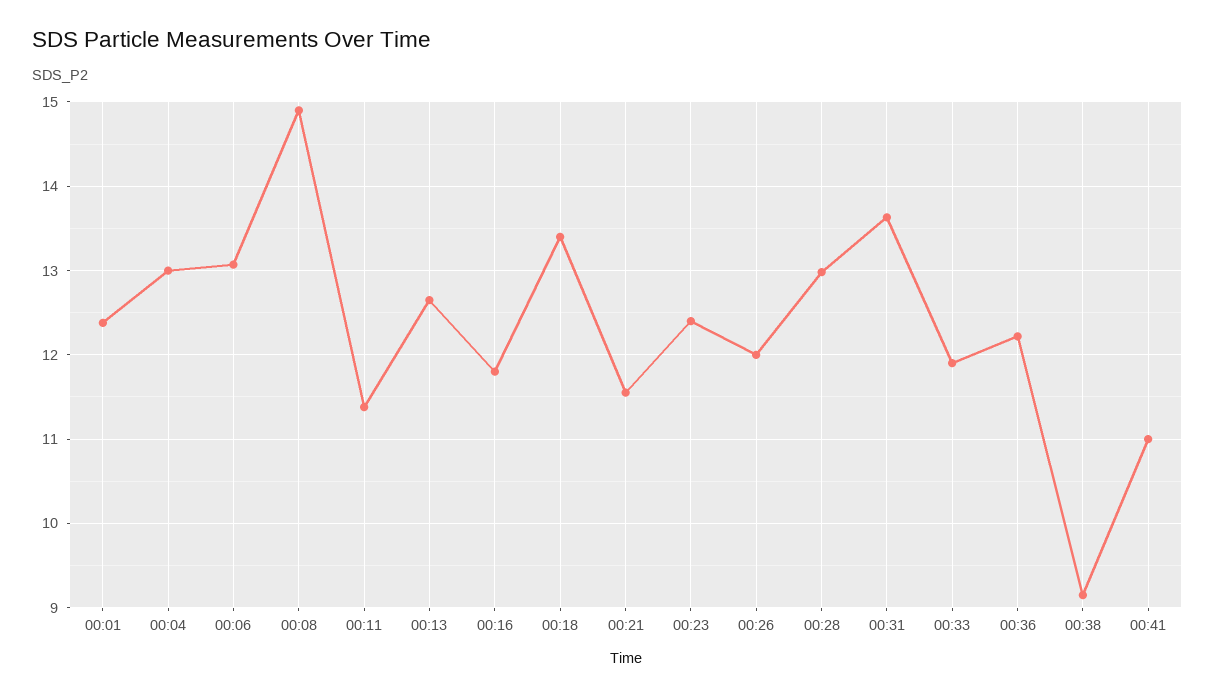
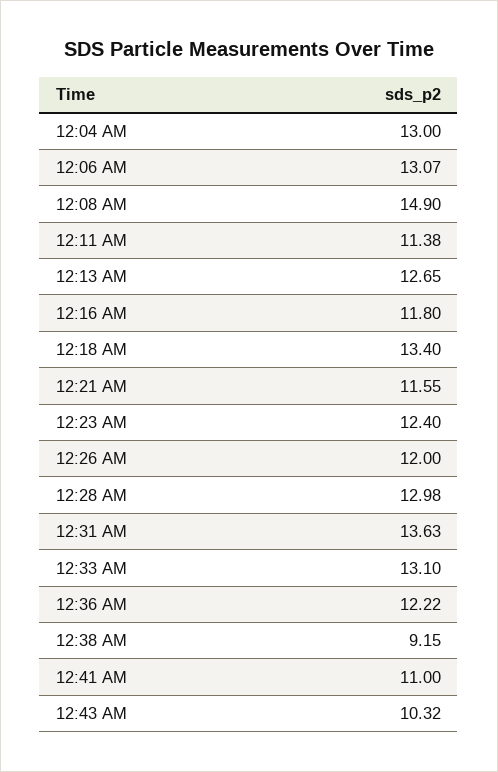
00:01: 12.4 -> none
00:33: 11.9 -> 13.1
12:43 AM: none -> 10.32

